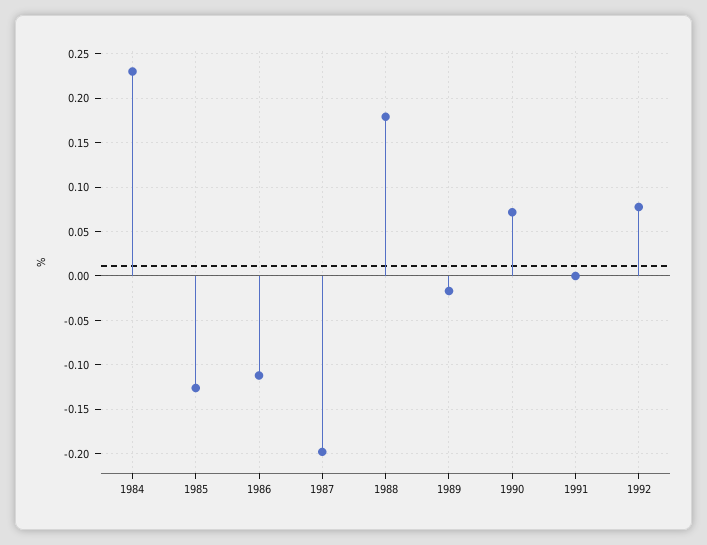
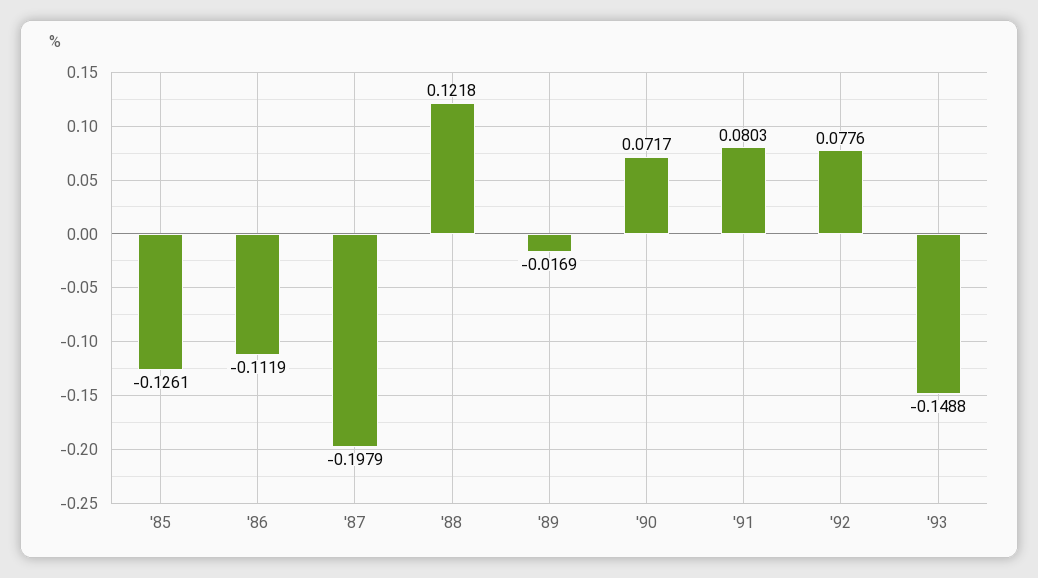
1984: 0.23 -> none
1988: 0.18 -> 0.1218
1991: 0 -> 0.0803
'93: none -> -0.1488

